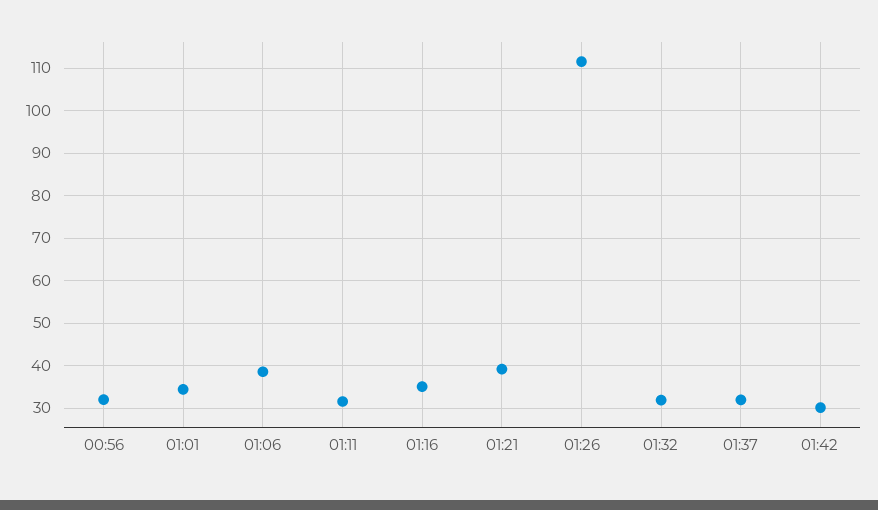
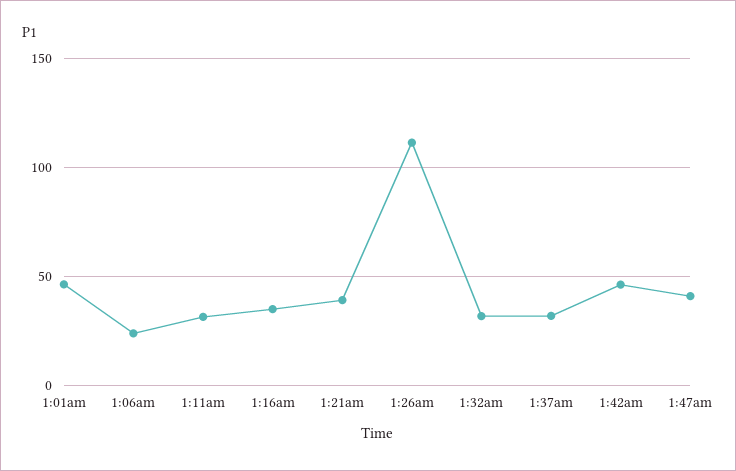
00:56: 32 -> none
01:01: 34 -> 45
01:06: 38 -> 25
01:42: 30 -> 45
1:47am: none -> 40

